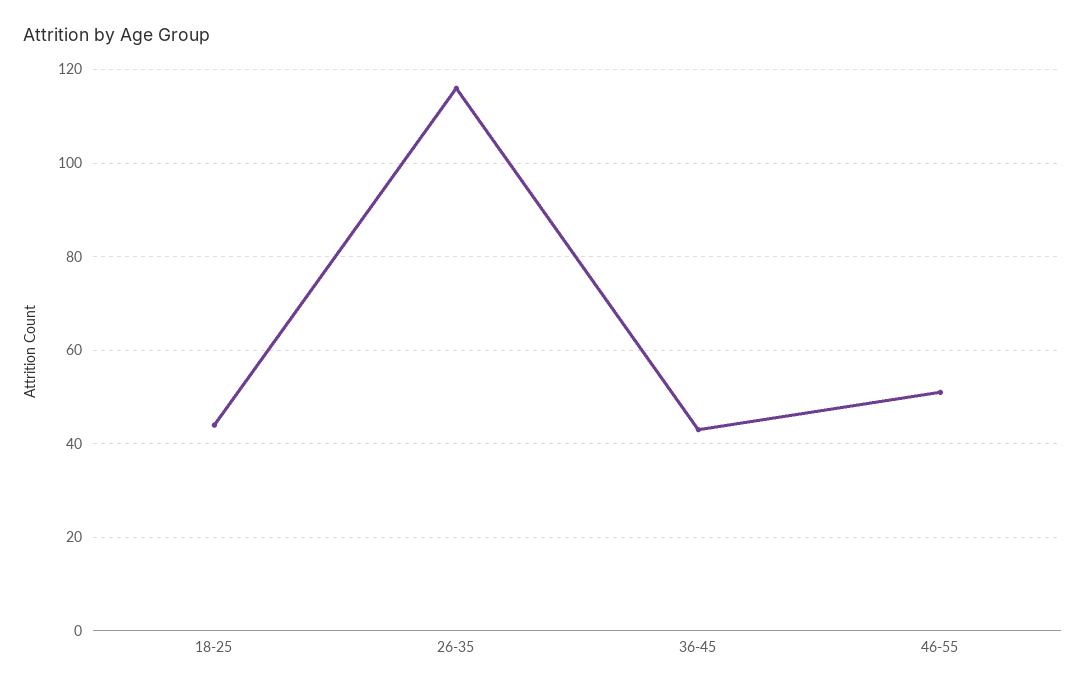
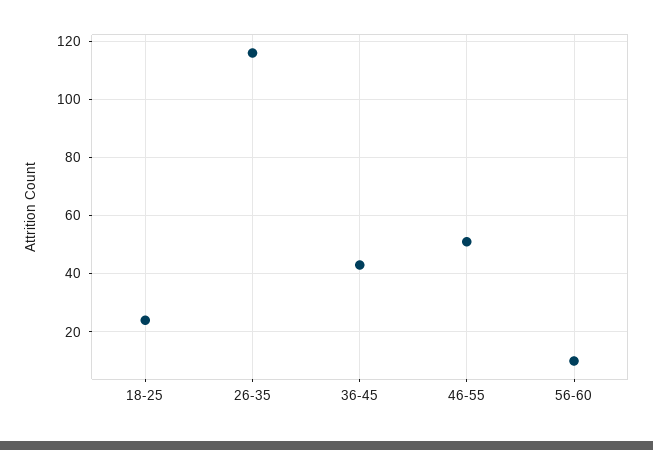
18-25: 45 -> 25
56-60: none -> 10

